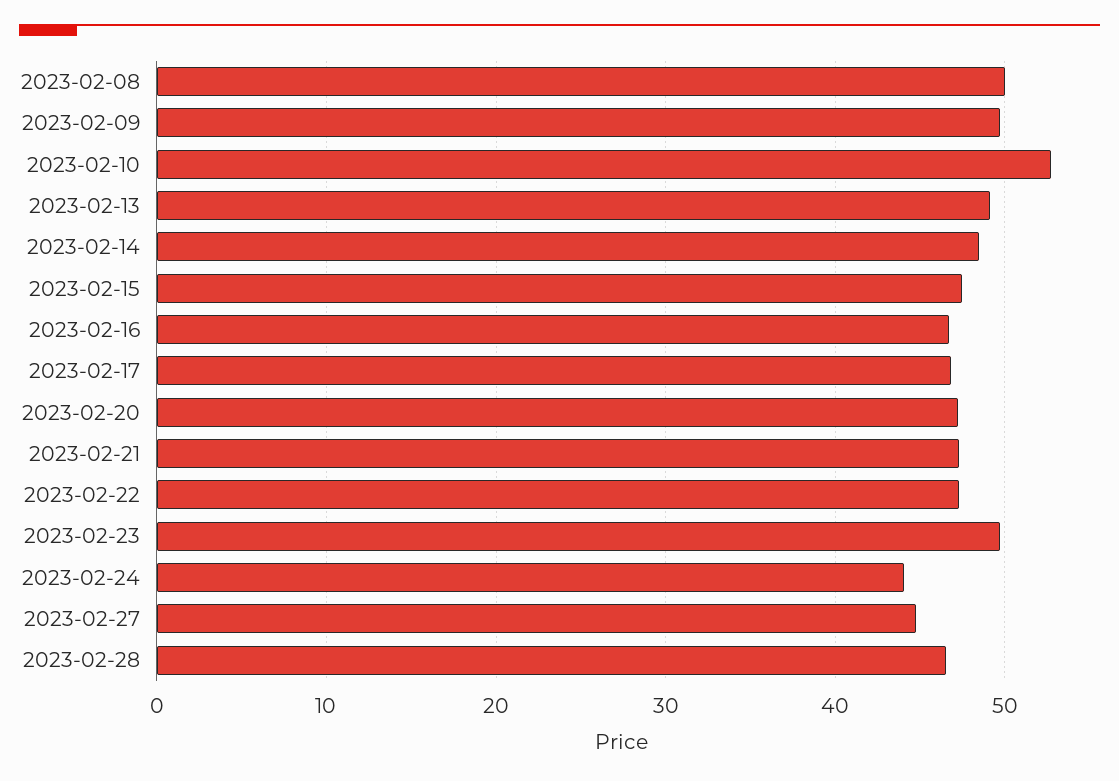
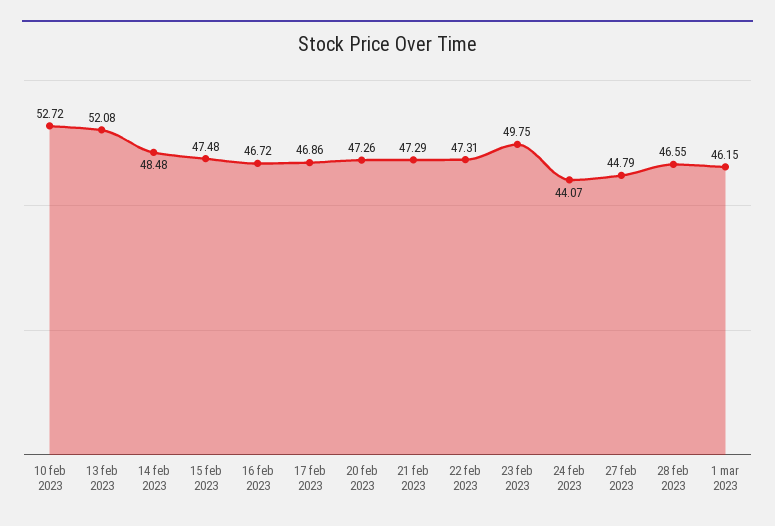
2023-02-08: 50 -> none
2023-02-09: 50 -> none
2023-02-13: 49 -> 52.08
1 mar 2023: none -> 46.15

